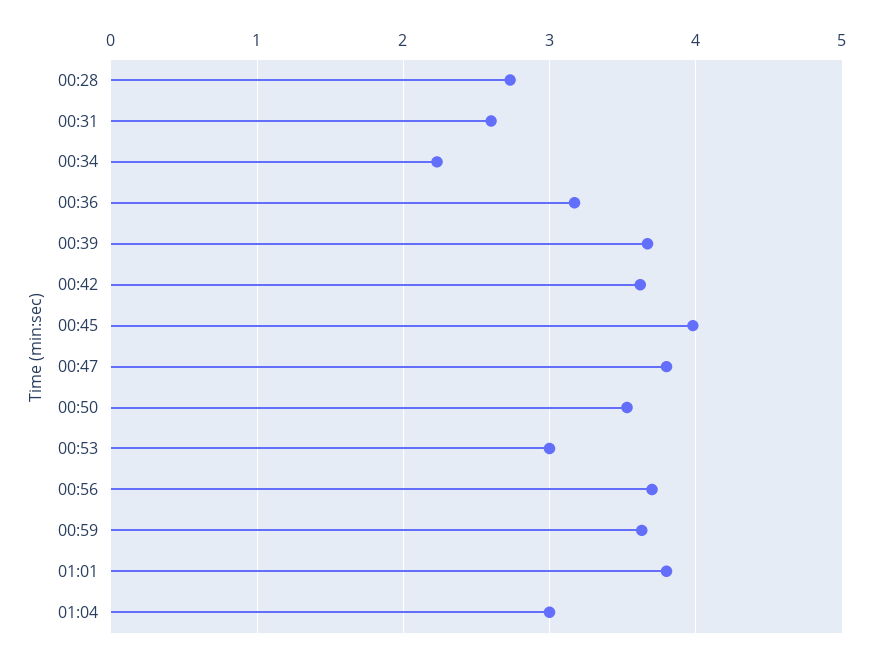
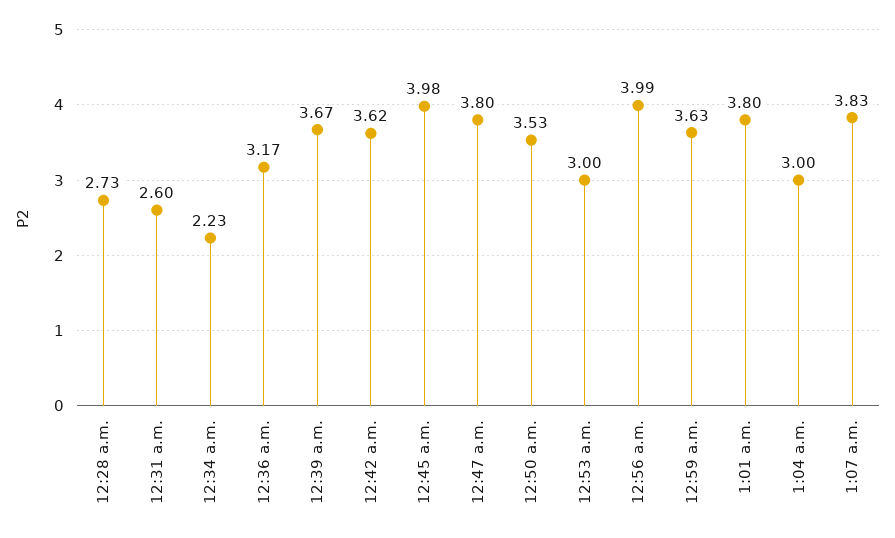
00:56: 3.7 -> 3.99
1:07 a.m.: none -> 3.83

